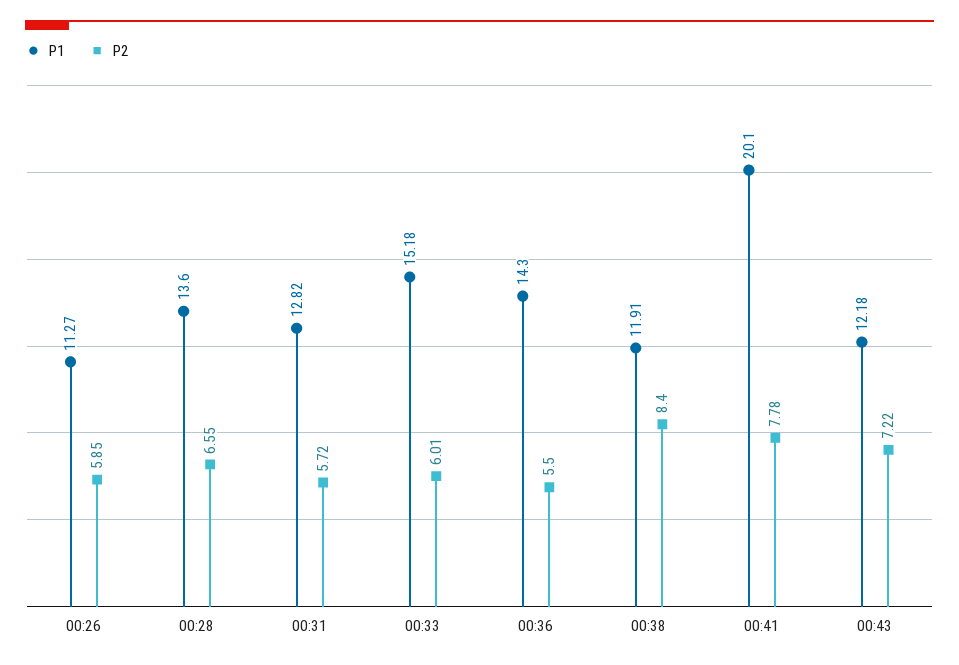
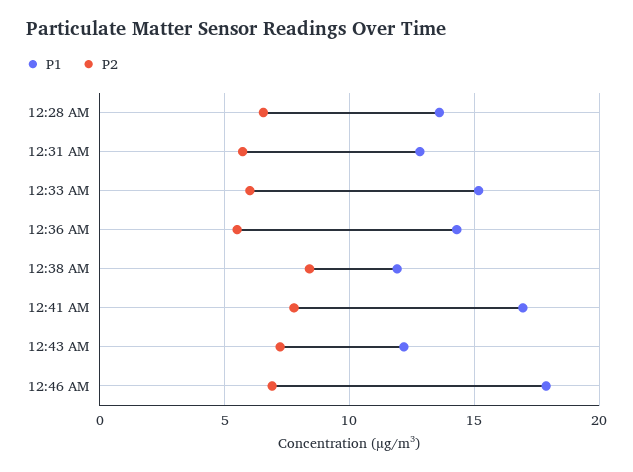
P1, 00:26: 11.27 -> none
P2, 00:26: 5.85 -> none
P1, 00:41: 20.1 -> 17
P1, 12:46 AM: none -> 18
P2, 12:46 AM: none -> 7

